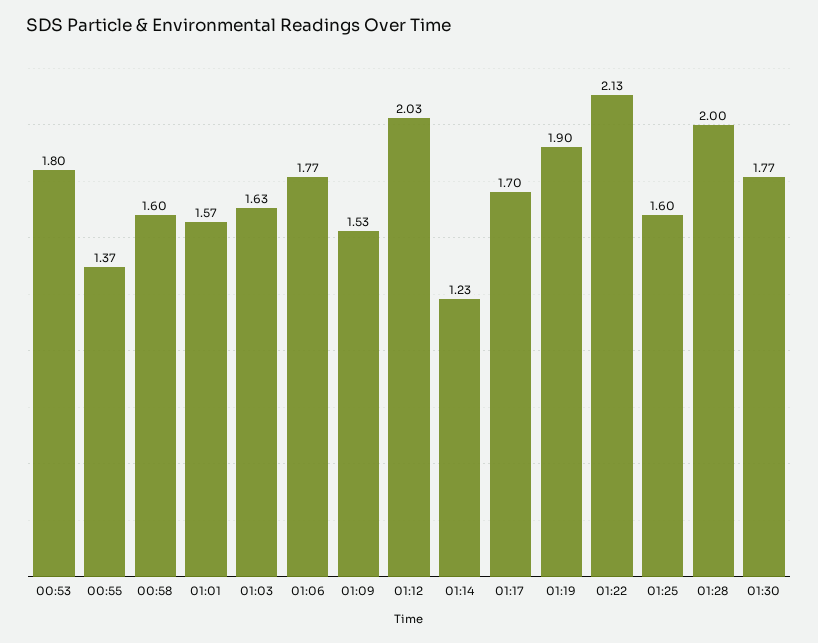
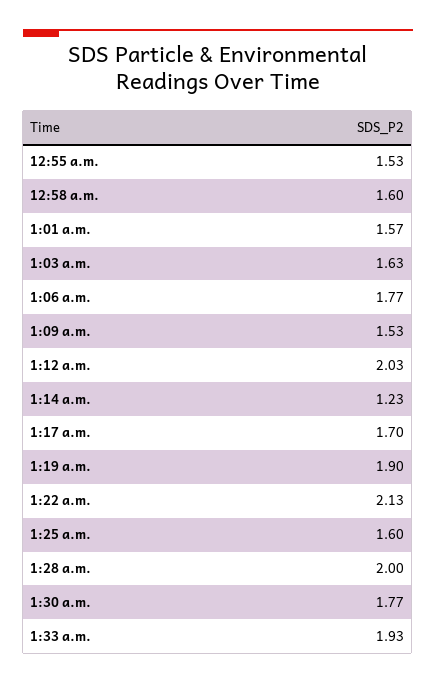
00:53: 1.8 -> none
00:55: 1.37 -> 1.53
1:33 a.m.: none -> 1.93

